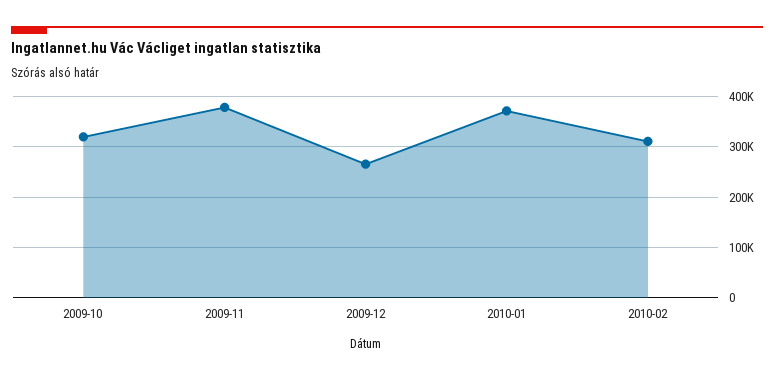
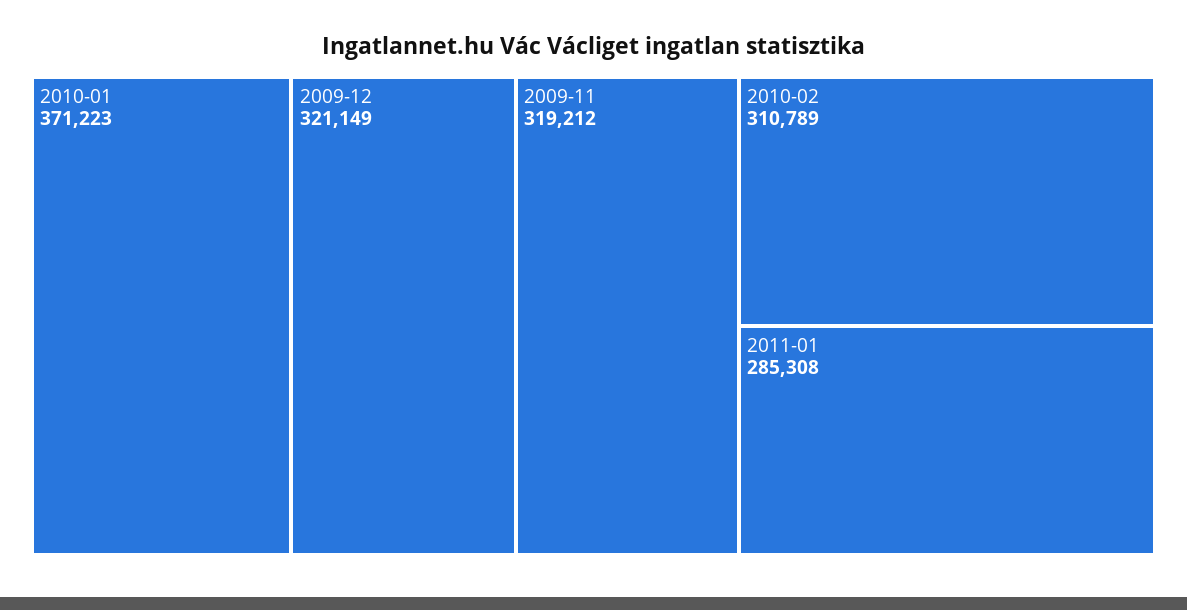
2009-10: 320000 -> none
2009-11: 380000 -> 319212
2009-12: 260000 -> 321149
2011-01: none -> 285308

